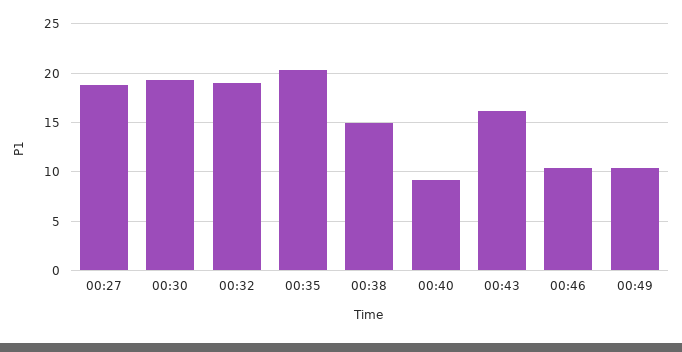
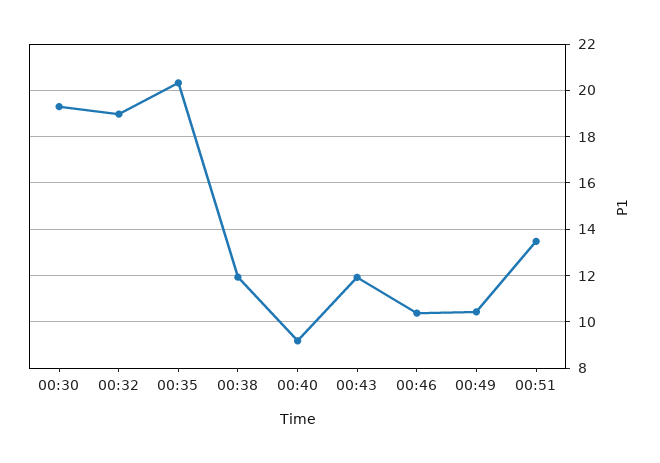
00:27: 19 -> none
00:38: 15 -> 12
00:43: 16 -> 12
00:51: none -> 13.5

